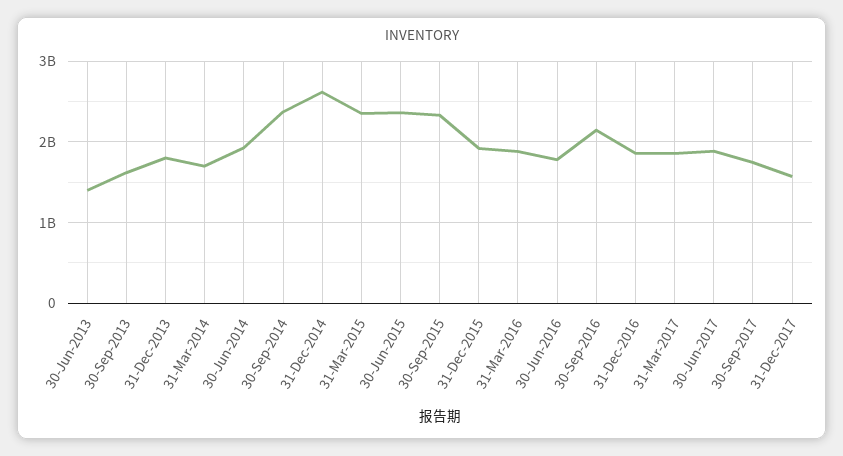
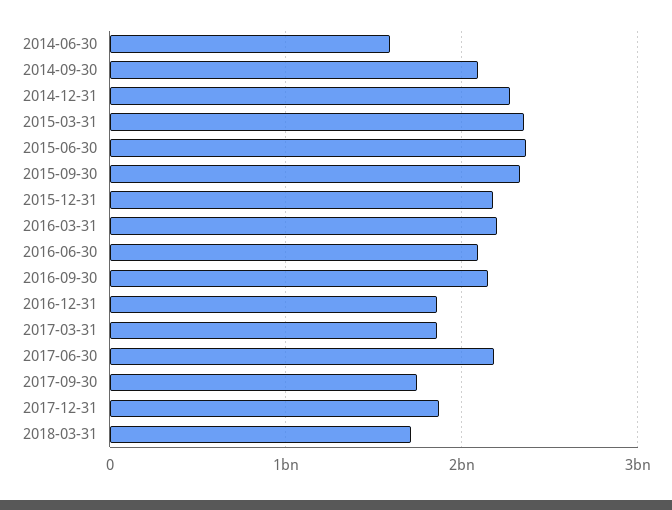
30-Jun-2013: 1400000000 -> none
30-Sep-2013: 1600000000 -> none
31-Dec-2013: 1800000000 -> none
31-Mar-2014: 1700000000 -> none
30-Jun-2014: 1900000000 -> 1600000000
30-Sep-2014: 2400000000 -> 2100000000
31-Dec-2014: 2600000000 -> 2300000000
31-Dec-2015: 1900000000 -> 2200000000
31-Mar-2016: 1900000000 -> 2200000000
30-Jun-2016: 1800000000 -> 2100000000
30-Jun-2017: 1900000000 -> 2200000000
31-Dec-2017: 1600000000 -> 1900000000
2018-03-31: none -> 1700000000

